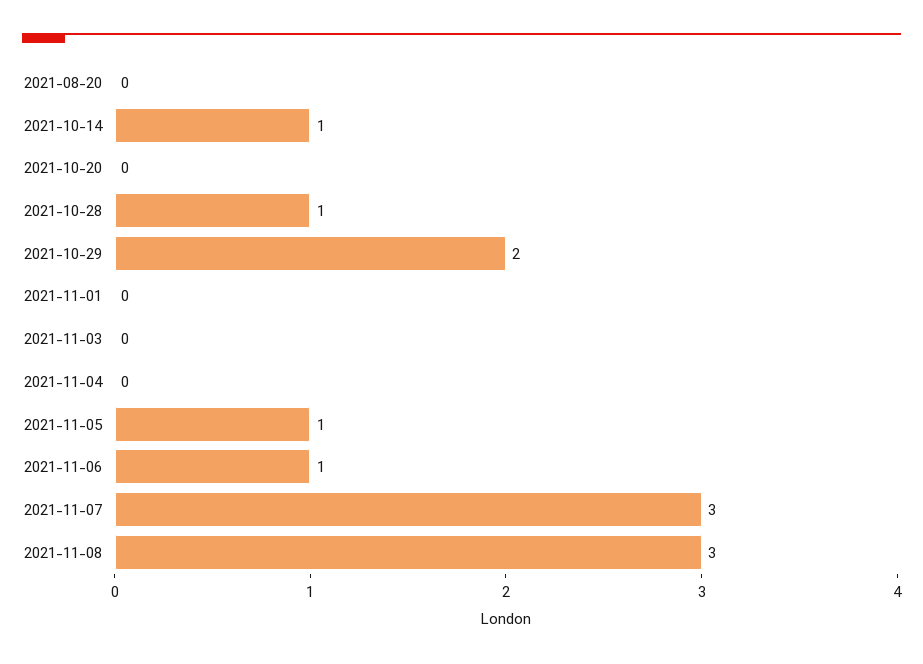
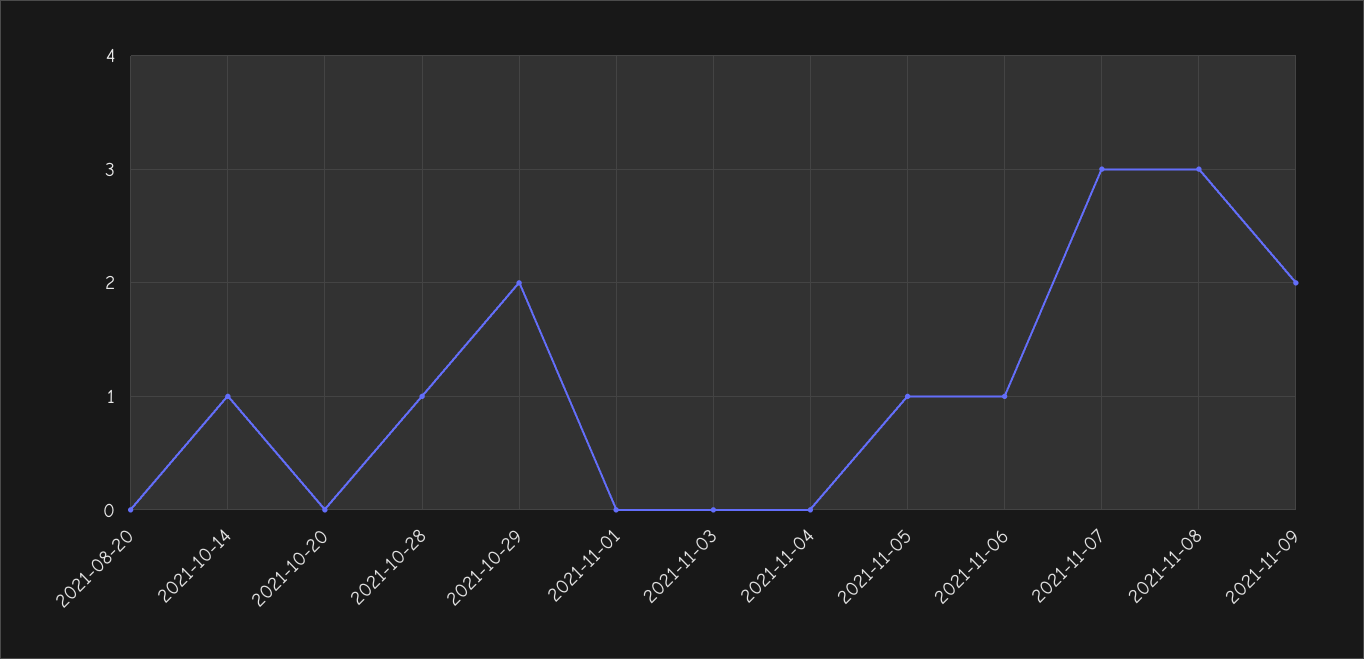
2021-11-09: none -> 2

